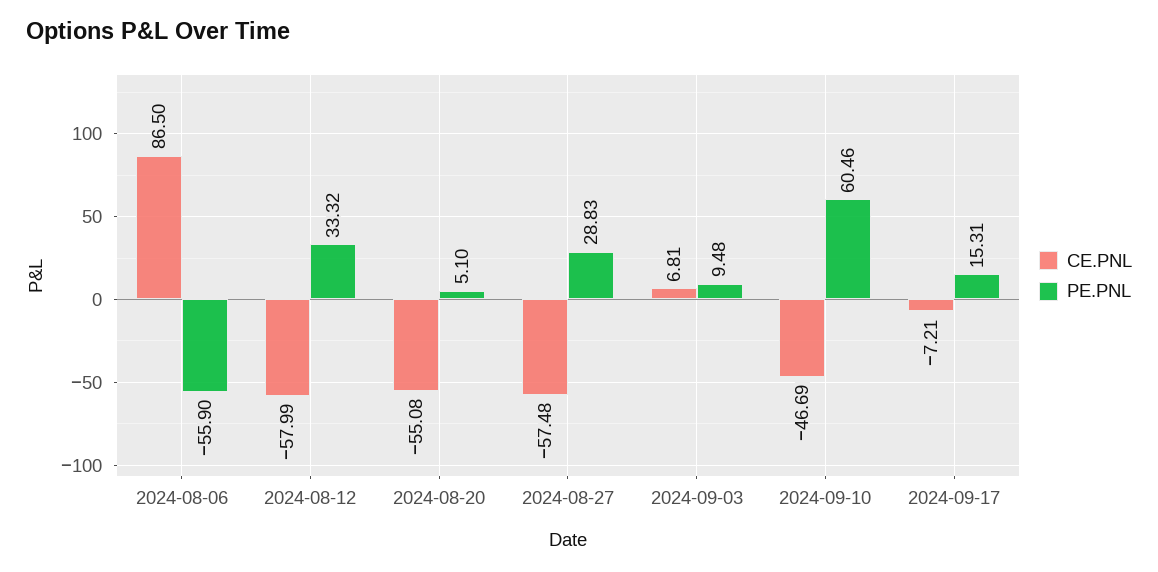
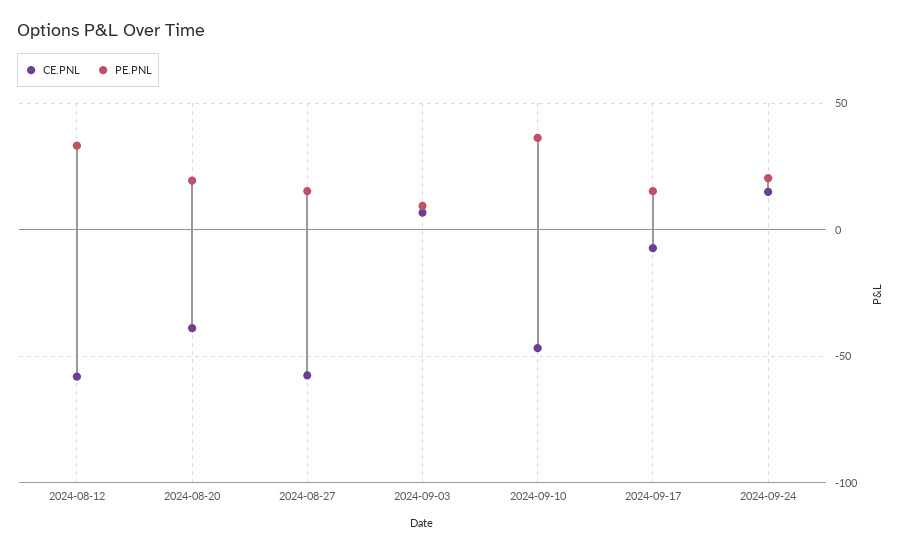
CE.PNL, 2024-08-06: 86.5 -> none
PE.PNL, 2024-08-06: -55.9 -> none
CE.PNL, 2024-08-20: -55.08 -> -40
PE.PNL, 2024-08-20: 5.1 -> 20
PE.PNL, 2024-08-27: 28.83 -> 15
PE.PNL, 2024-09-10: 60.46 -> 35
CE.PNL, 2024-09-24: none -> 15
PE.PNL, 2024-09-24: none -> 20

